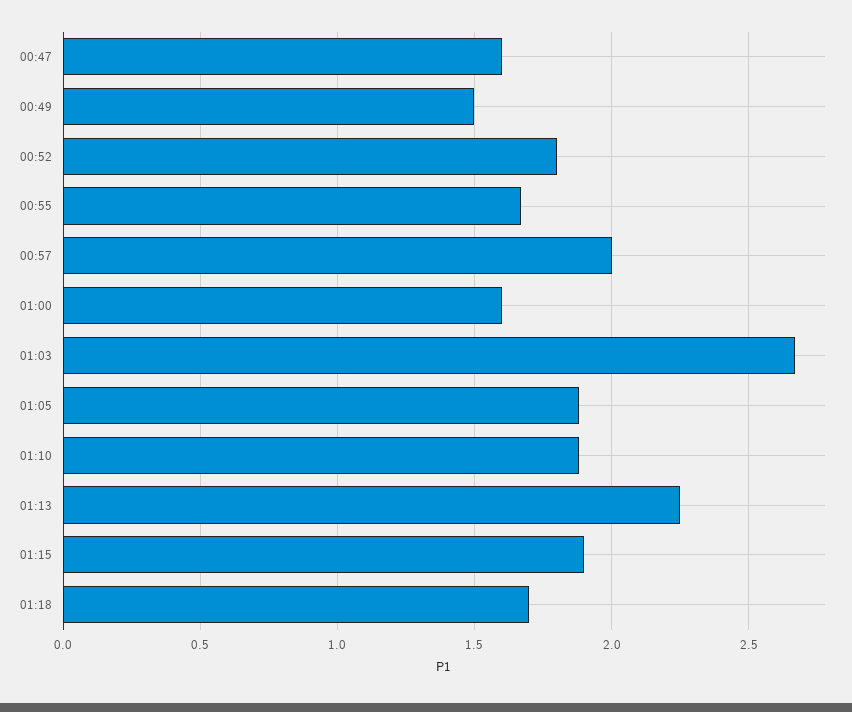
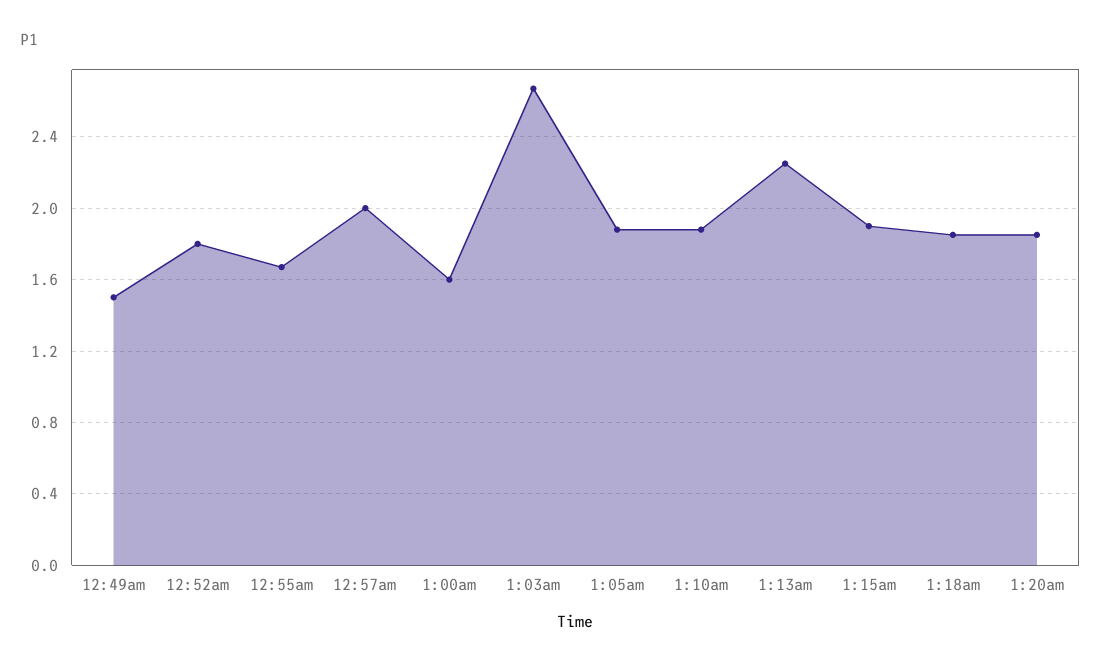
00:47: 1.6 -> none
01:18: 1.7 -> 1.85
1:20am: none -> 1.85

